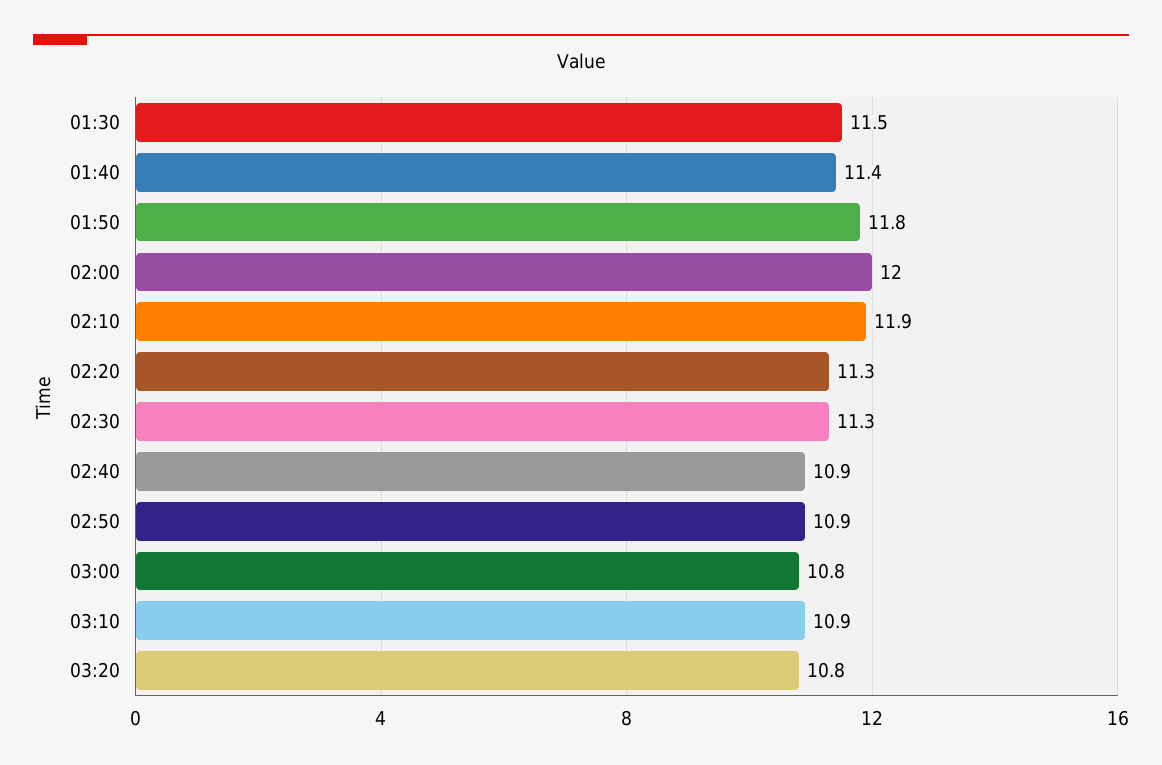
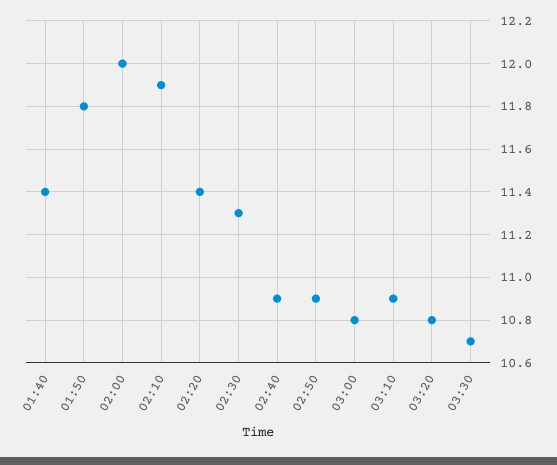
01:30: 11.5 -> none
02:20: 11.3 -> 11.4
03:30: none -> 10.7

